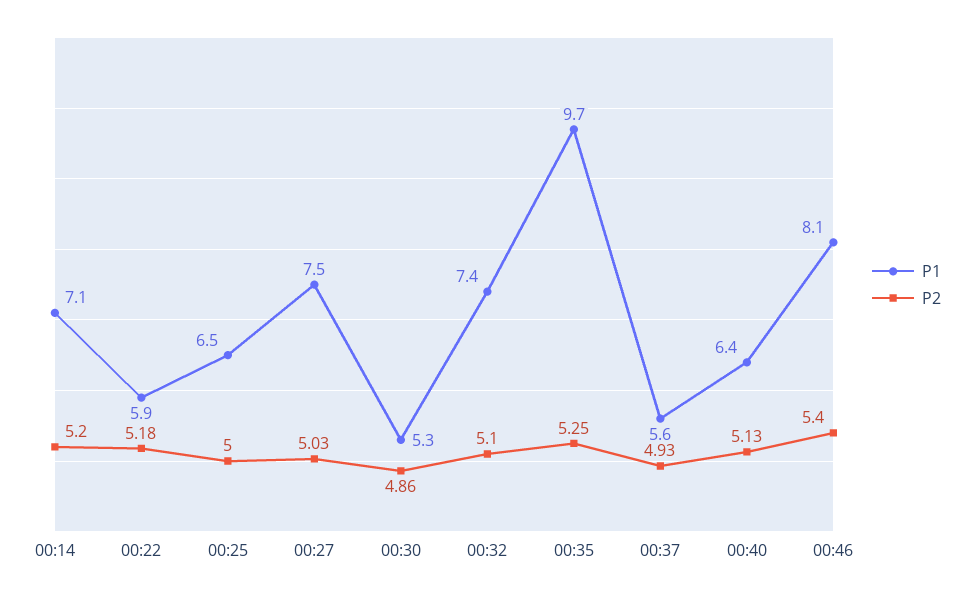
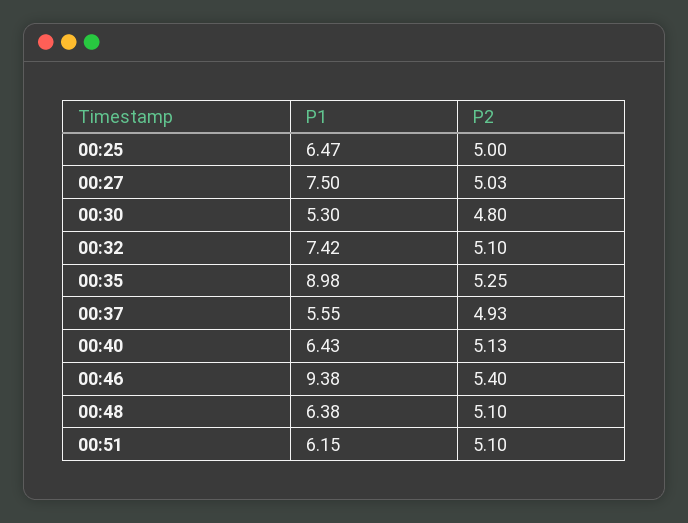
P1, 00:14: 7.1 -> none
P2, 00:14: 5.2 -> none
P1, 00:22: 5.9 -> none
P2, 00:22: 5.18 -> none
P2, 00:30: 4.86 -> 4.8
P1, 00:35: 9.7 -> 8.98
P1, 00:46: 8.1 -> 9.38
P1, 00:48: none -> 6.38
P2, 00:48: none -> 5.1
P1, 00:51: none -> 6.15
P2, 00:51: none -> 5.1

